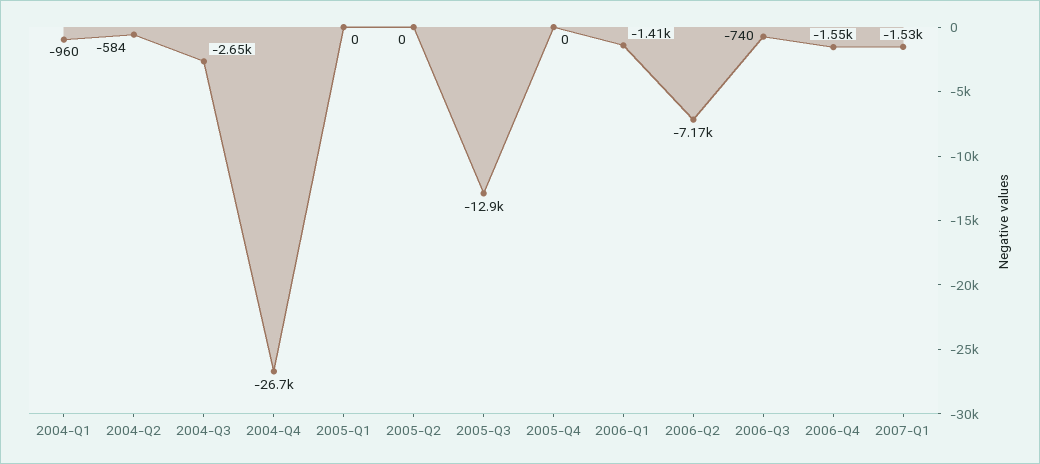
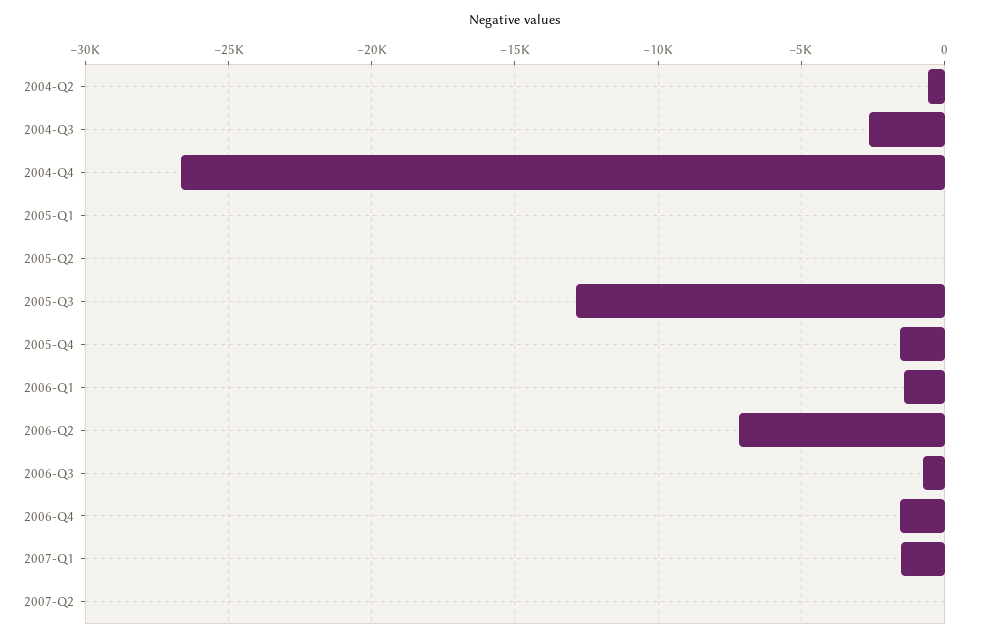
2004-Q1: -960 -> none
2005-Q4: 0 -> -1500
2007-Q2: none -> 0

